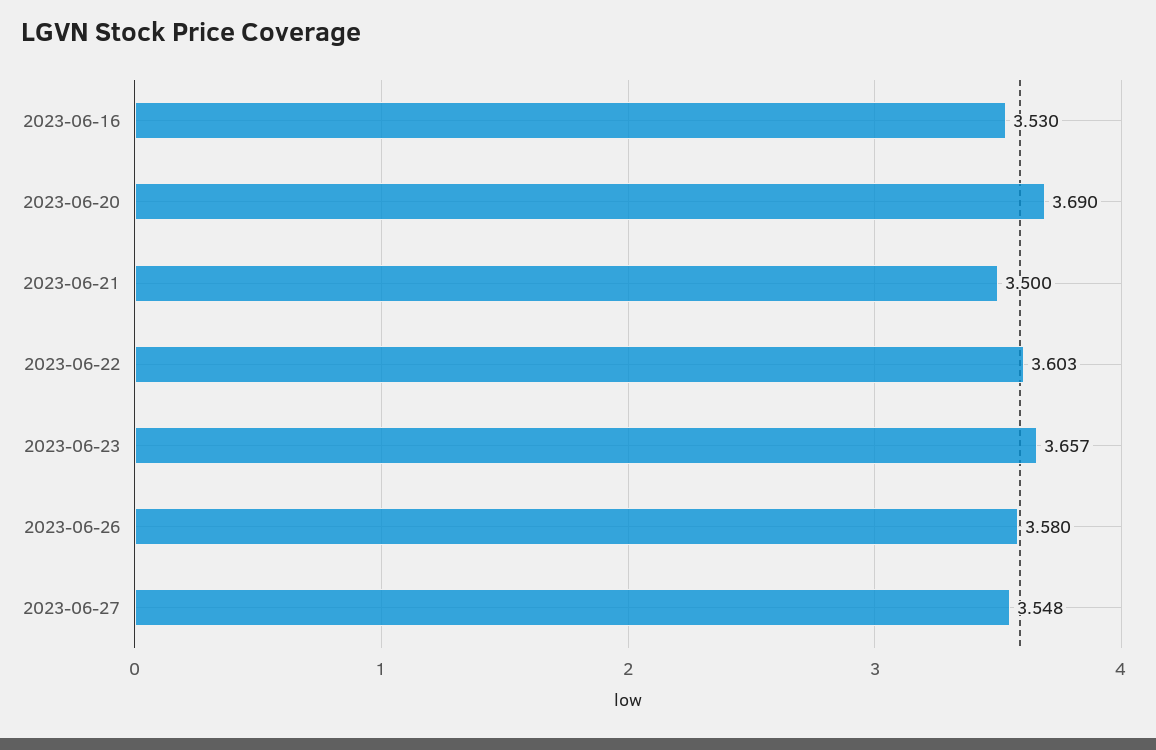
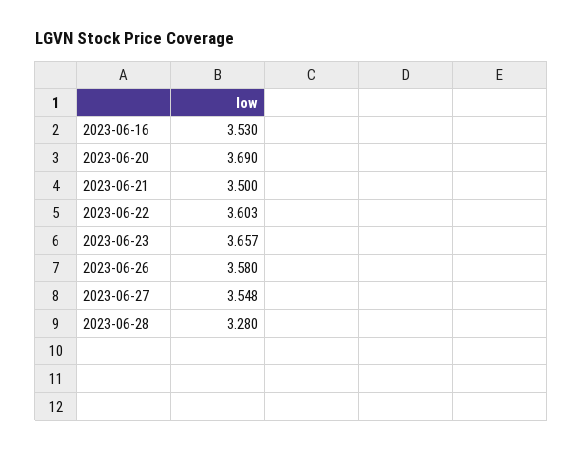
2023-06-28: none -> 3.28

